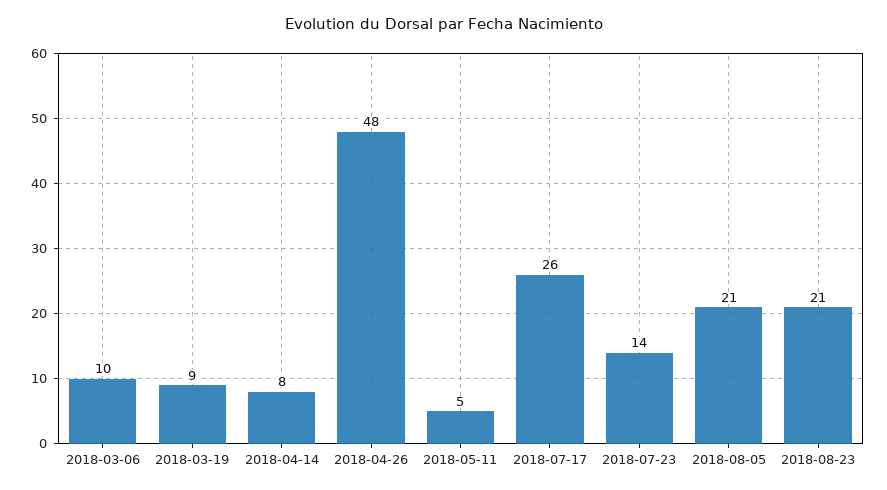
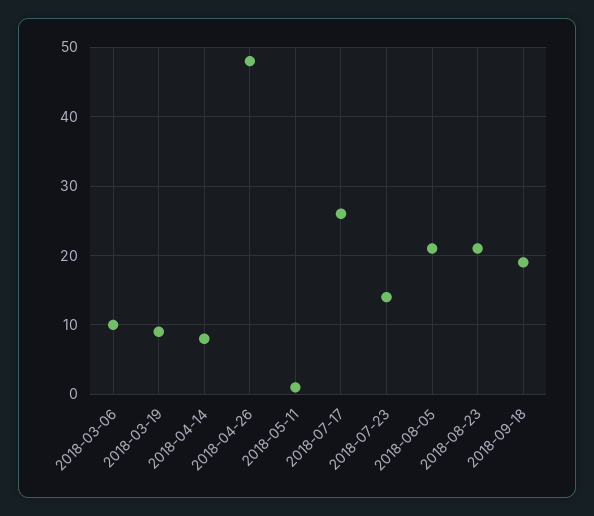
2018-05-11: 5 -> 1
2018-09-18: none -> 19

